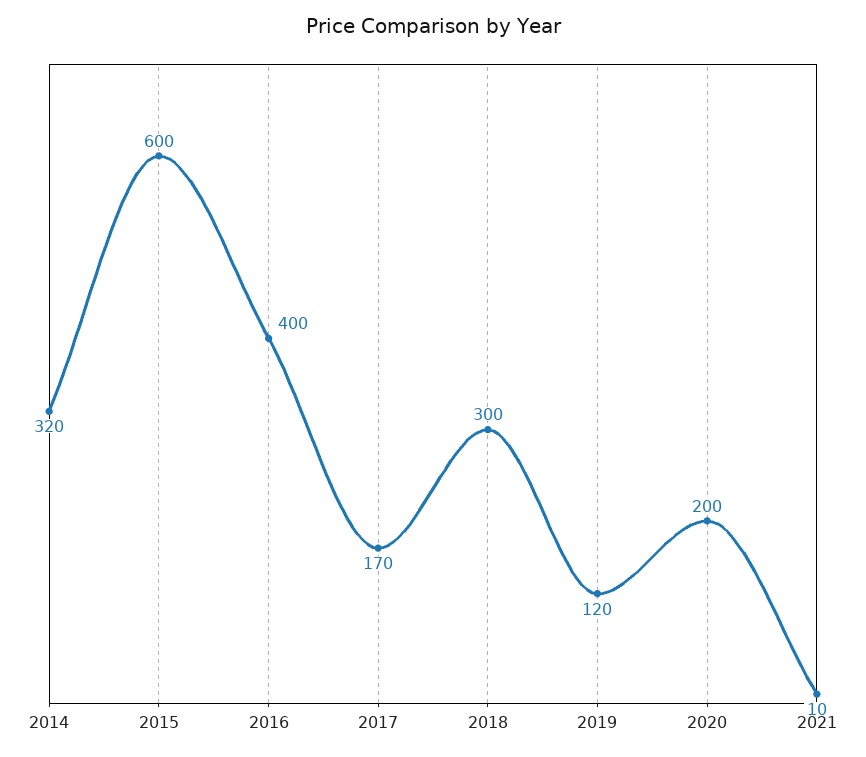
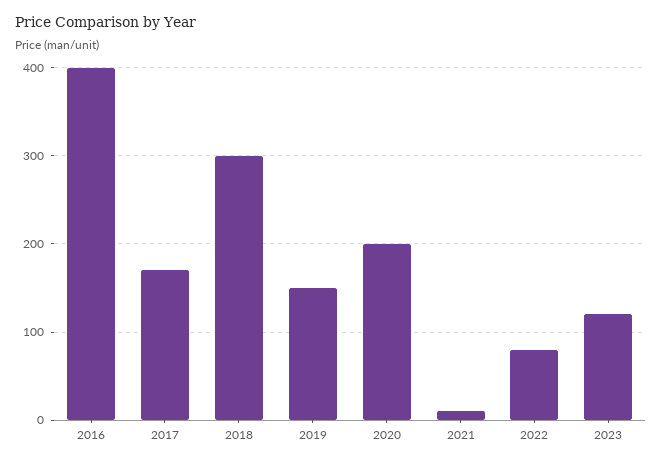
2014: 320 -> none
2015: 600 -> none
2019: 120 -> 150
2022: none -> 80
2023: none -> 120

